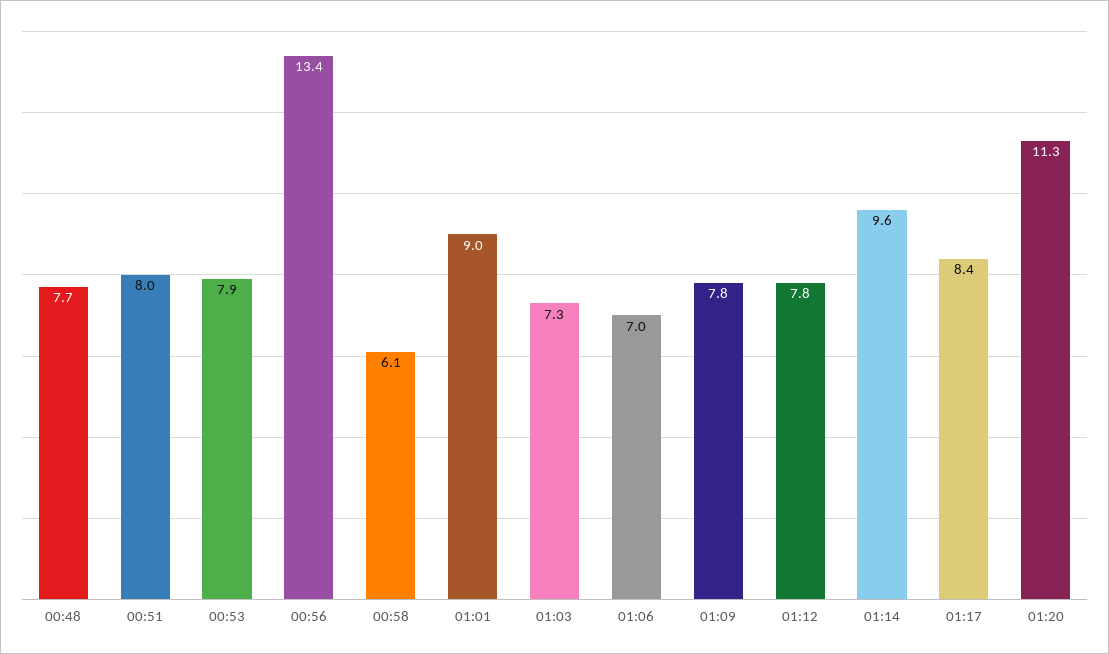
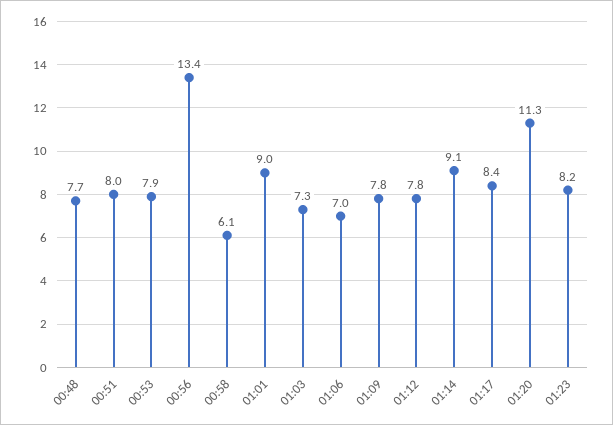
01:14: 9.6 -> 9.1
01:23: none -> 8.2

